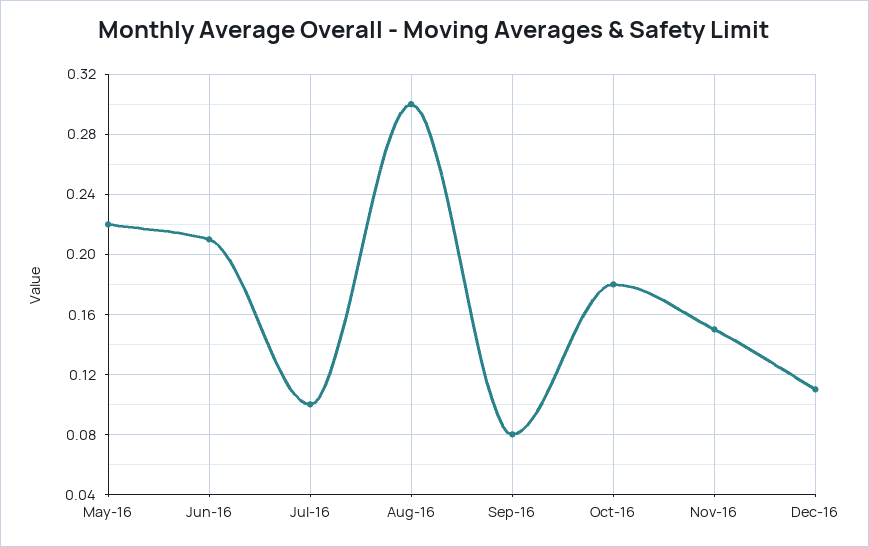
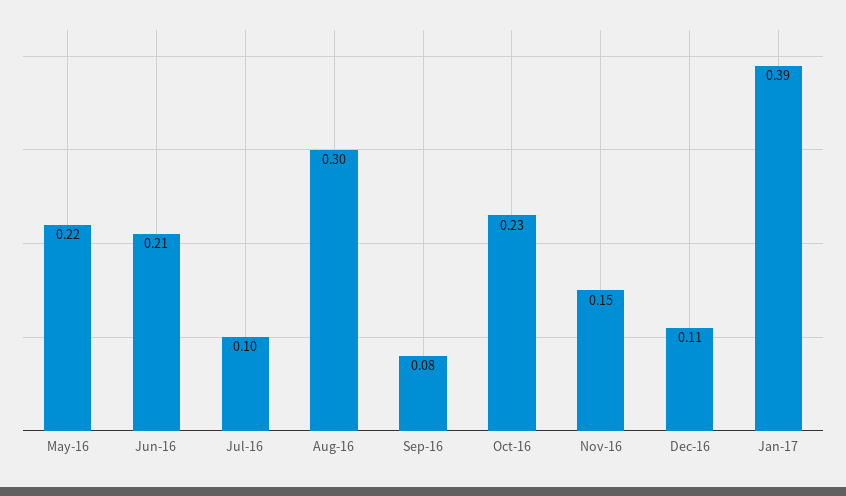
Oct-16: 0.18 -> 0.23
Jan-17: none -> 0.39

